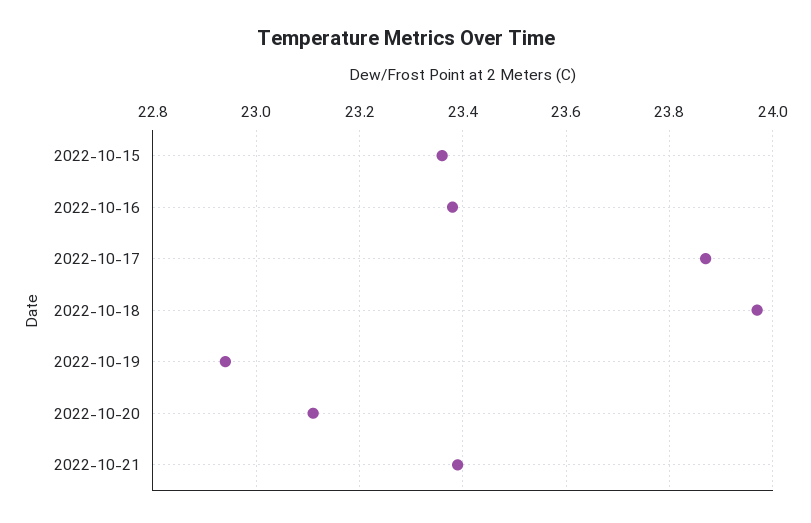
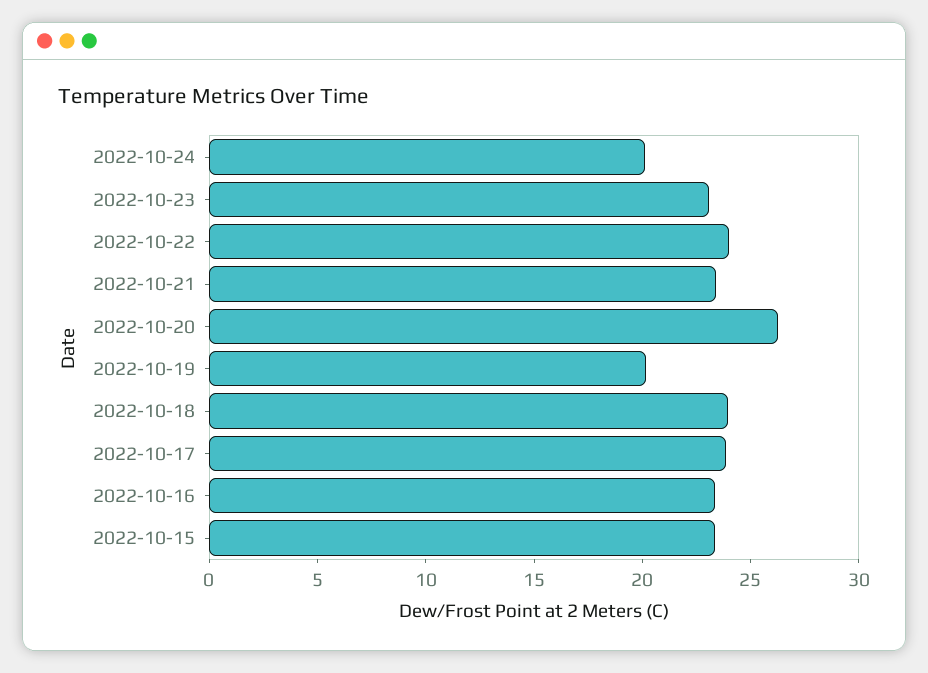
2022-10-19: 22.95 -> 20
2022-10-20: 23.1 -> 26
2022-10-24: none -> 20
2022-10-23: none -> 23
2022-10-22: none -> 24

